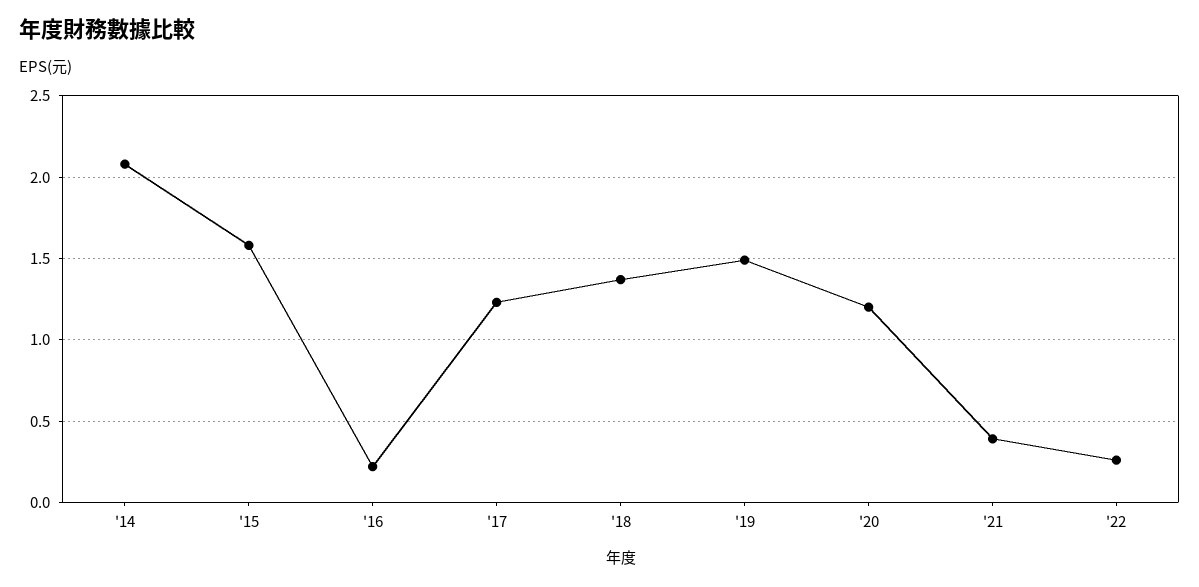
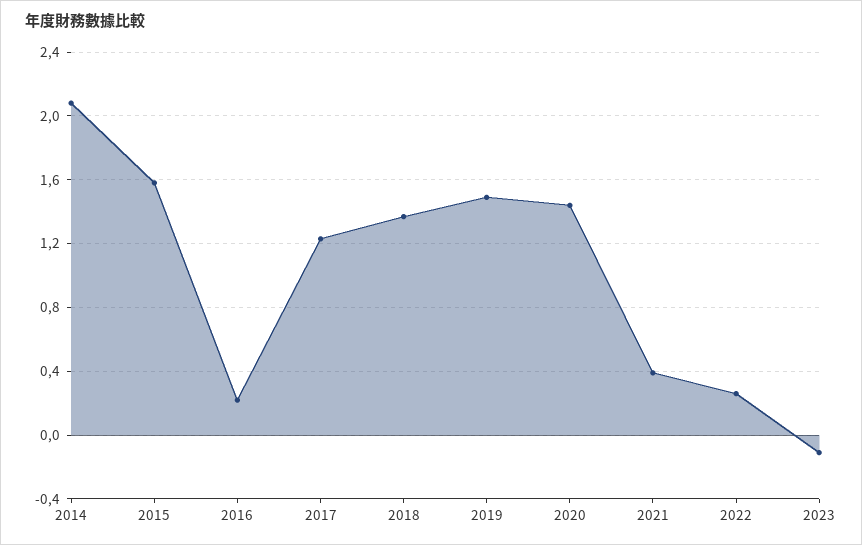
'20: 1.2 -> 1.45
2023: none -> -0.1

